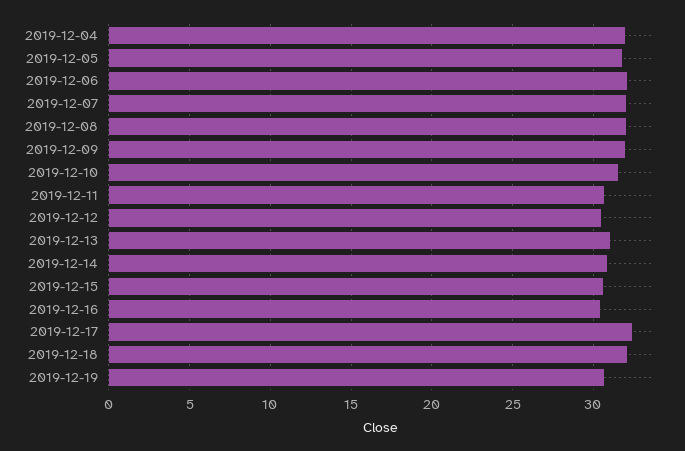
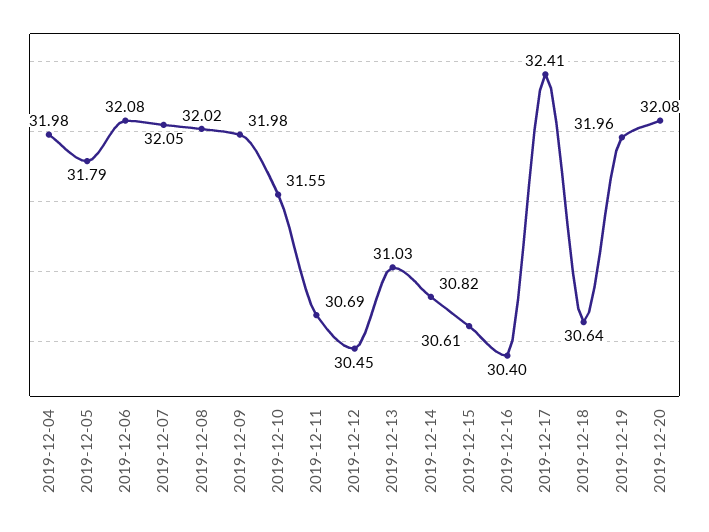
2019-12-18: 32 -> 30.64
2019-12-19: 30.5 -> 31.96
2019-12-20: none -> 32.08

